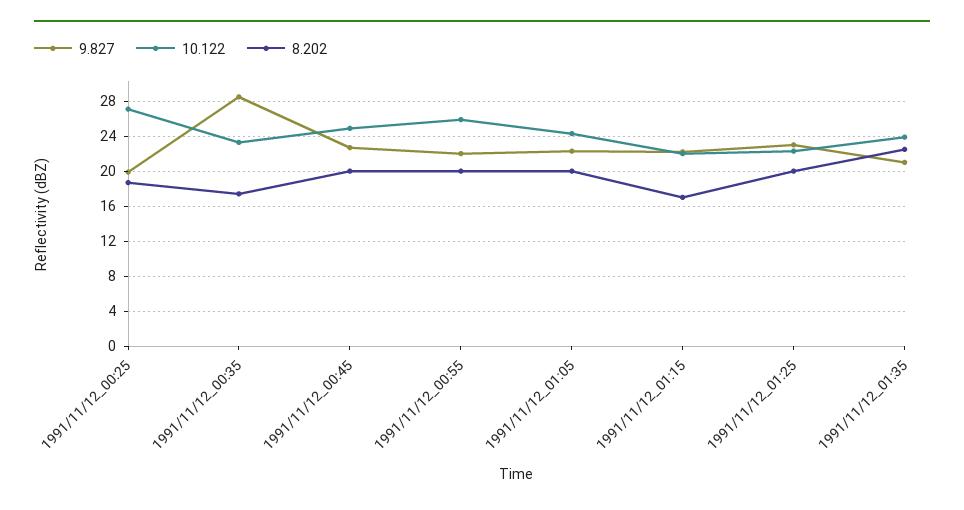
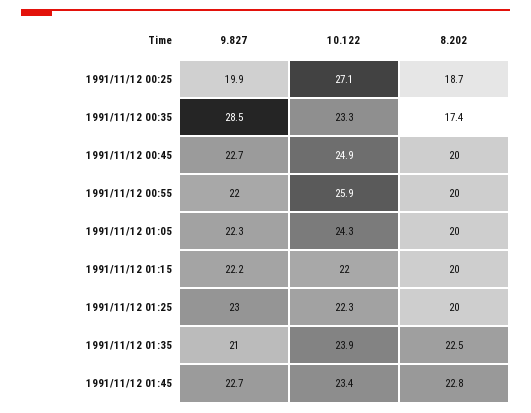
8.202, 1991/11/12_01:15: 17 -> 20
9.827, 1991/11/12 01:45: none -> 22.7
10.122, 1991/11/12 01:45: none -> 23.4
8.202, 1991/11/12 01:45: none -> 22.8

